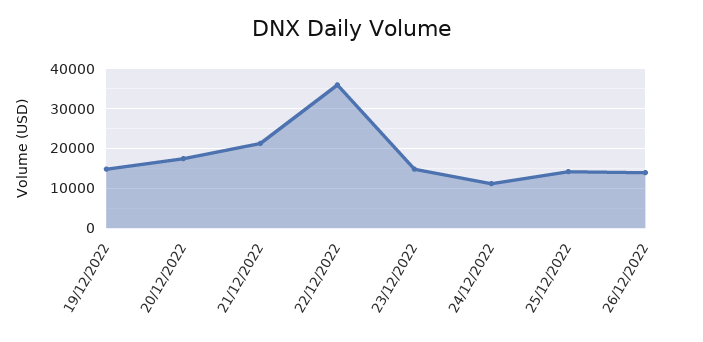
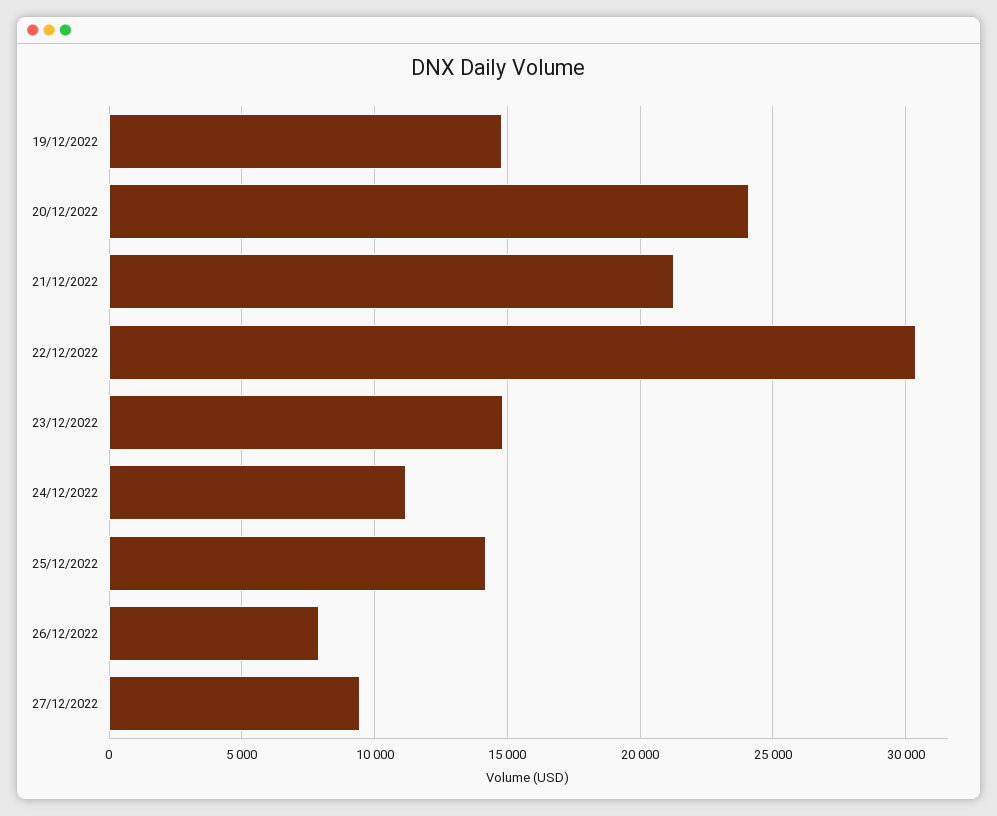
20/12/2022: 18000 -> 24000
22/12/2022: 36000 -> 30500
26/12/2022: 14000 -> 8000
27/12/2022: none -> 9500

